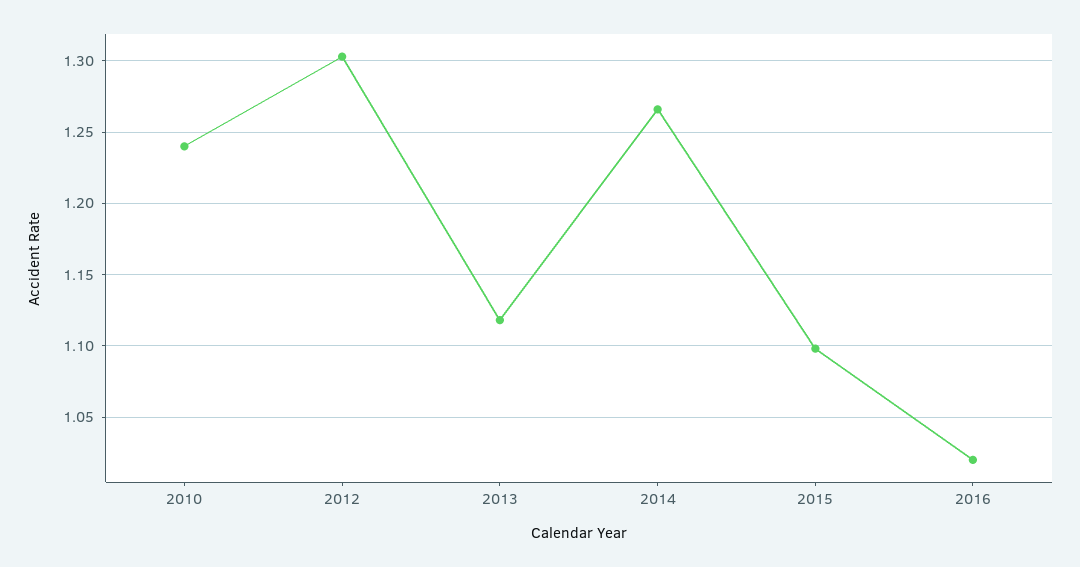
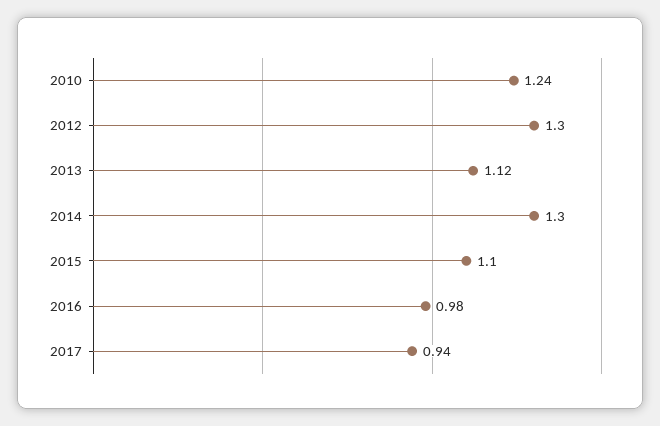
2014: 1.265 -> 1.3
2016: 1.02 -> 0.98
2017: none -> 0.94

